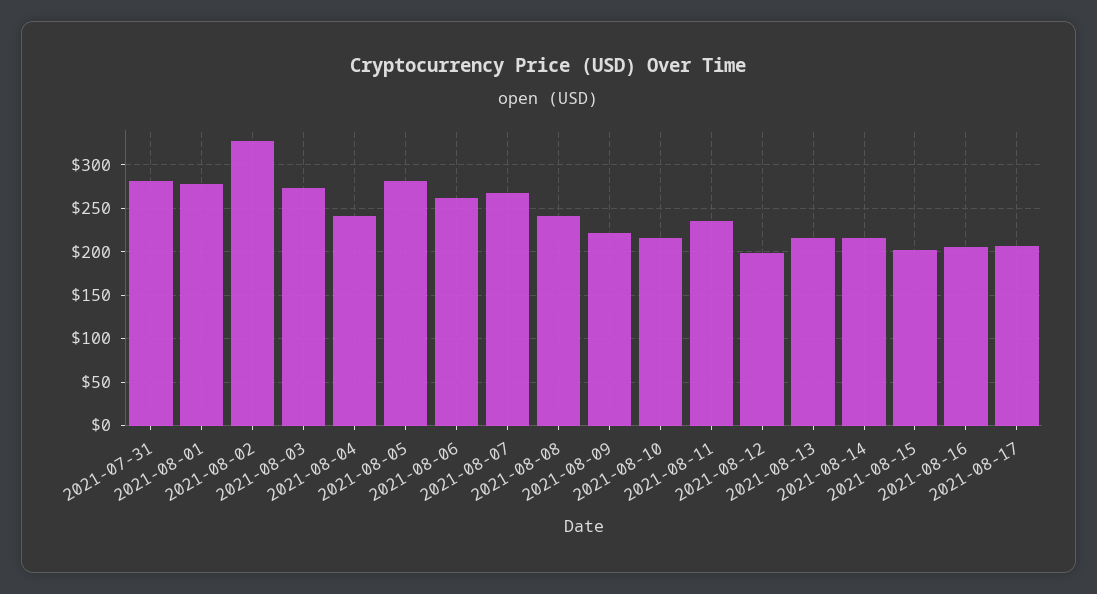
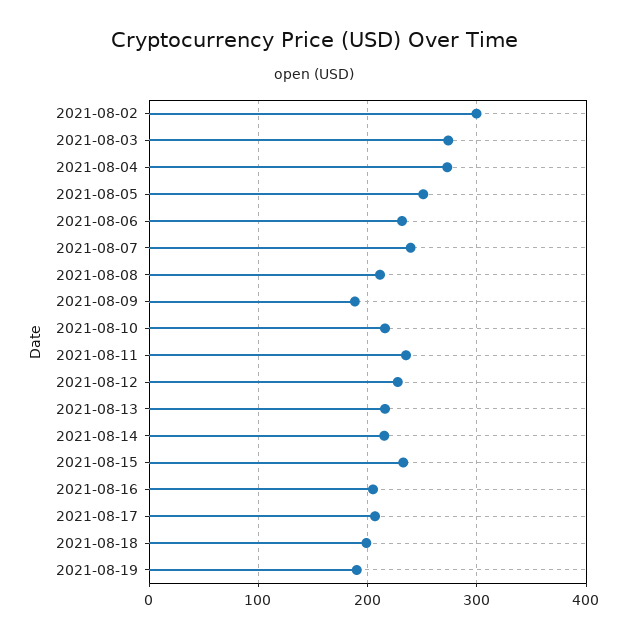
2021-07-31: 280 -> none
2021-08-01: 280 -> none
2021-08-02: 330 -> 300
2021-08-04: 240 -> 270
2021-08-05: 280 -> 250
2021-08-06: 260 -> 230
2021-08-07: 270 -> 240
2021-08-08: 240 -> 210
2021-08-09: 220 -> 190
2021-08-12: 200 -> 230
2021-08-15: 200 -> 230
2021-08-18: none -> 200
2021-08-19: none -> 190

